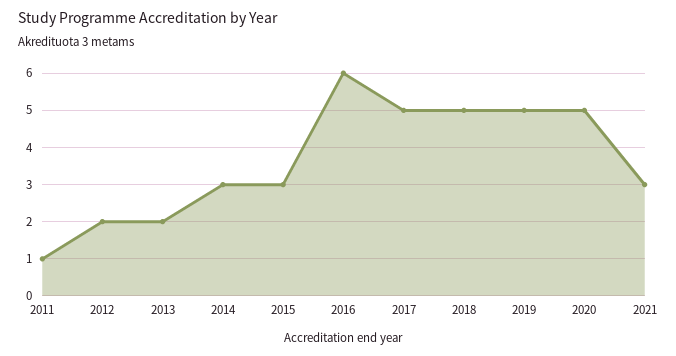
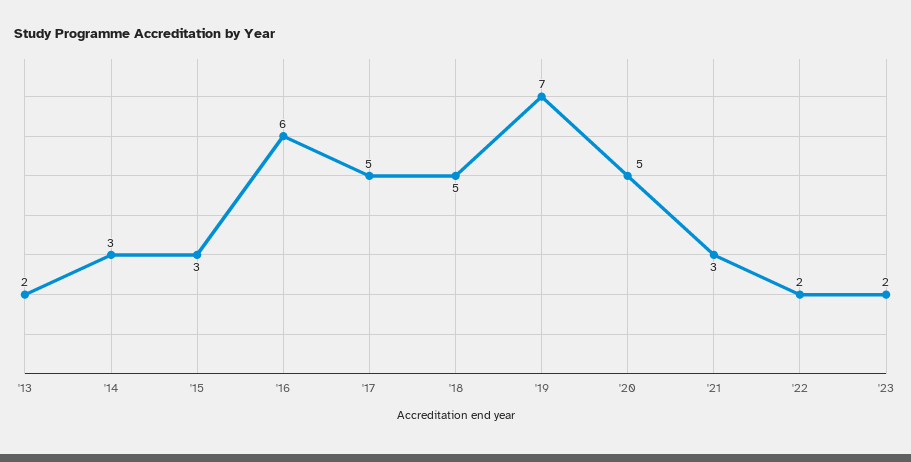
2011: 1 -> none
2012: 2 -> none
2019: 5 -> 7
'22: none -> 2
'23: none -> 2

